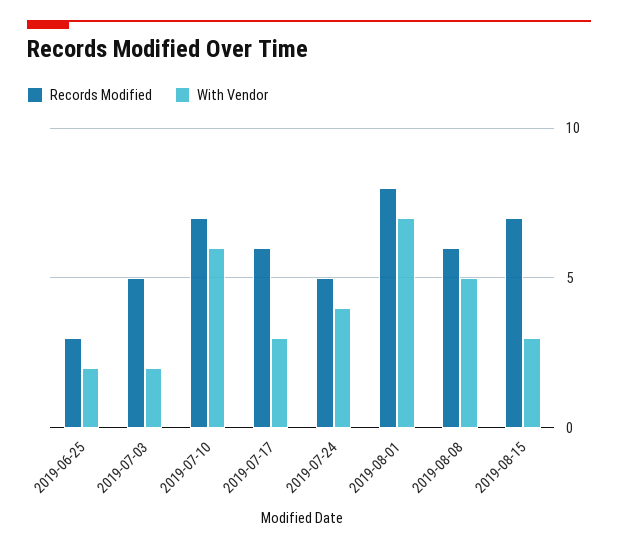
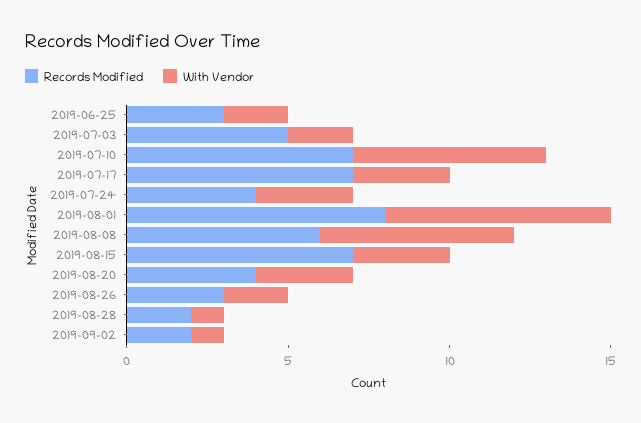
Records Modified, 2019-07-17: 6 -> 7
Records Modified, 2019-07-24: 5 -> 4
With Vendor, 2019-07-24: 4 -> 3
With Vendor, 2019-08-08: 5 -> 6
Records Modified, 2019-08-20: none -> 4
With Vendor, 2019-08-20: none -> 3
Records Modified, 2019-08-26: none -> 3
With Vendor, 2019-08-26: none -> 2
Records Modified, 2019-08-28: none -> 2
With Vendor, 2019-08-28: none -> 1
Records Modified, 2019-09-02: none -> 2
With Vendor, 2019-09-02: none -> 1

